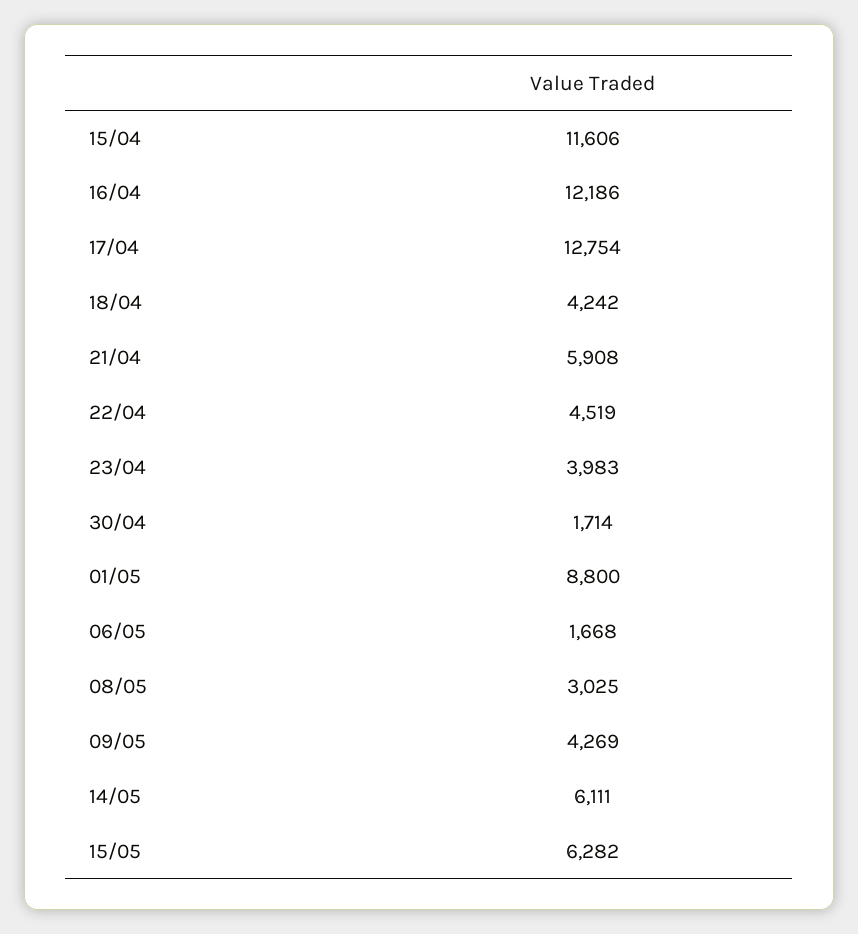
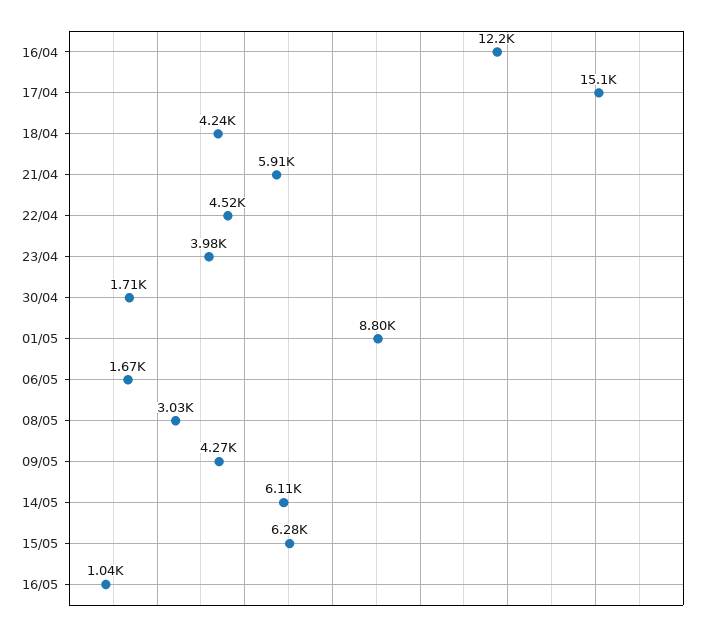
15/04: 11606 -> none
17/04: 12754 -> 15100
16/05: none -> 1040

